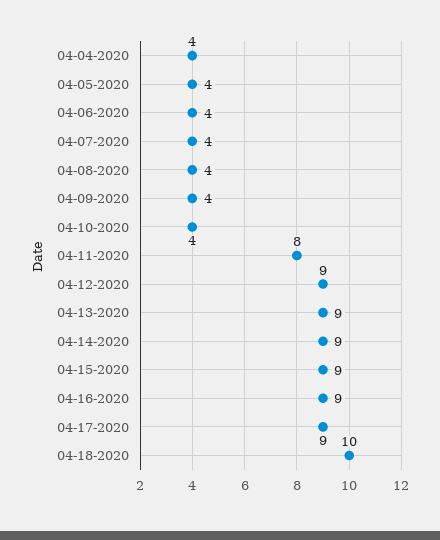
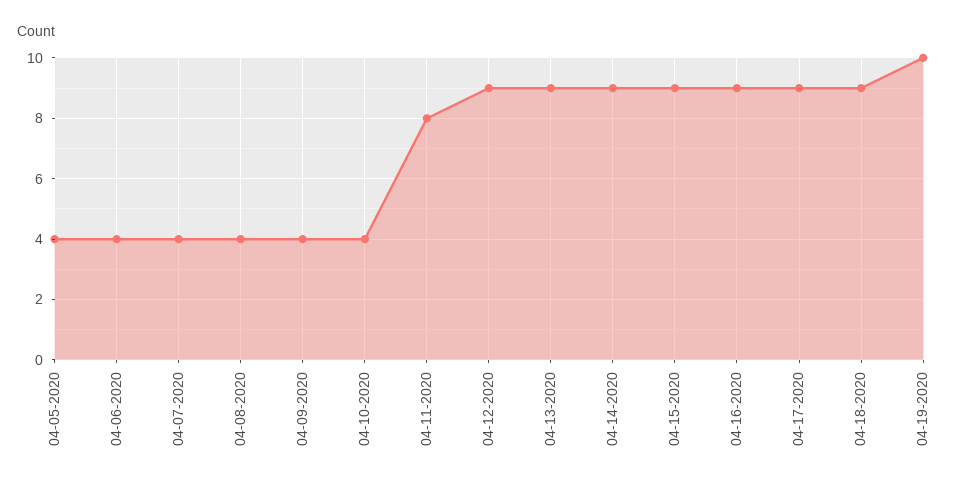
04-04-2020: 4 -> none
04-18-2020: 10 -> 9
04-19-2020: none -> 10

